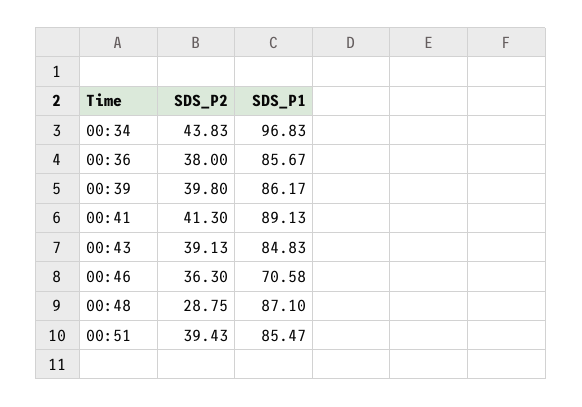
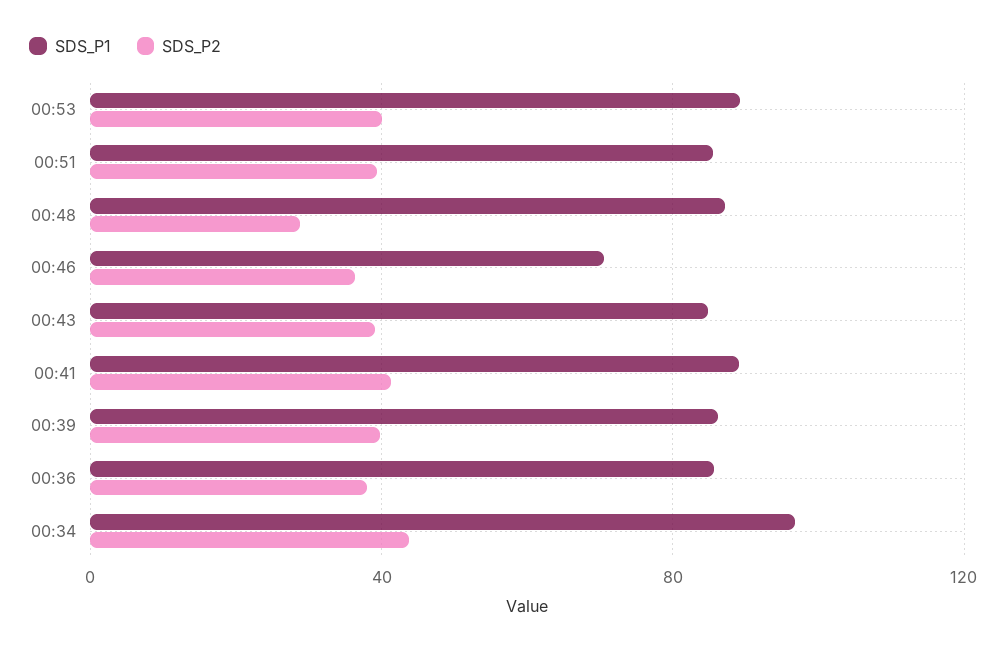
SDS_P1, 00:53: none -> 90
SDS_P2, 00:53: none -> 40

